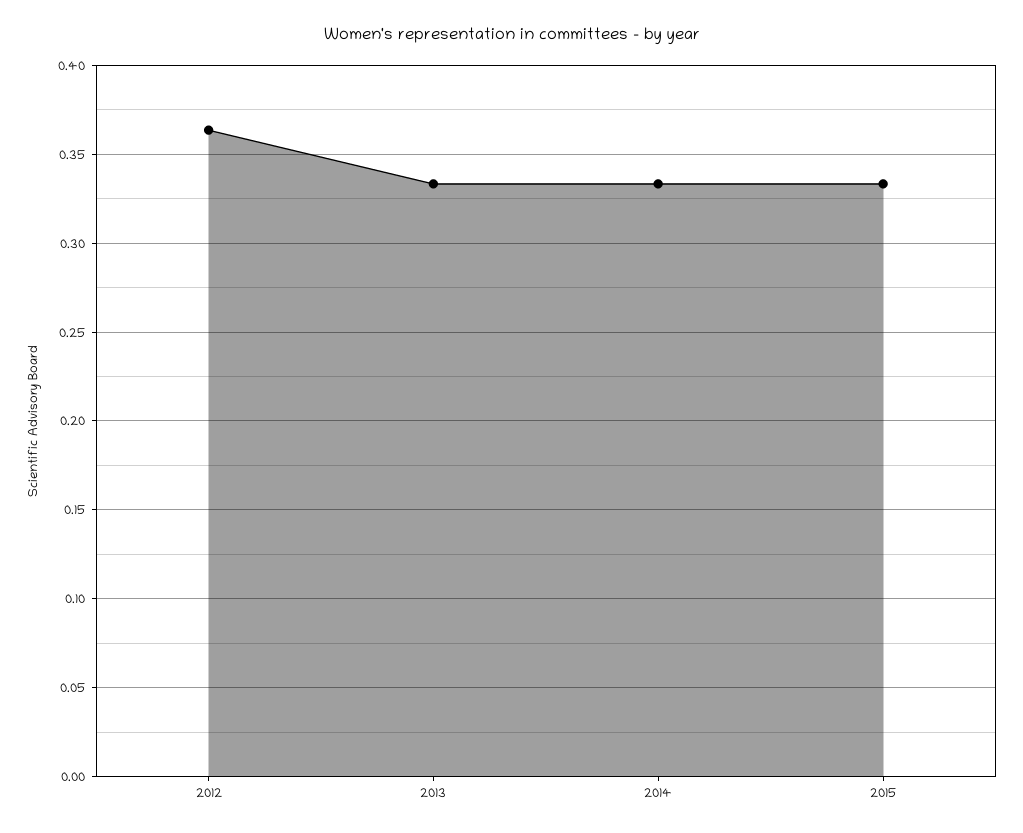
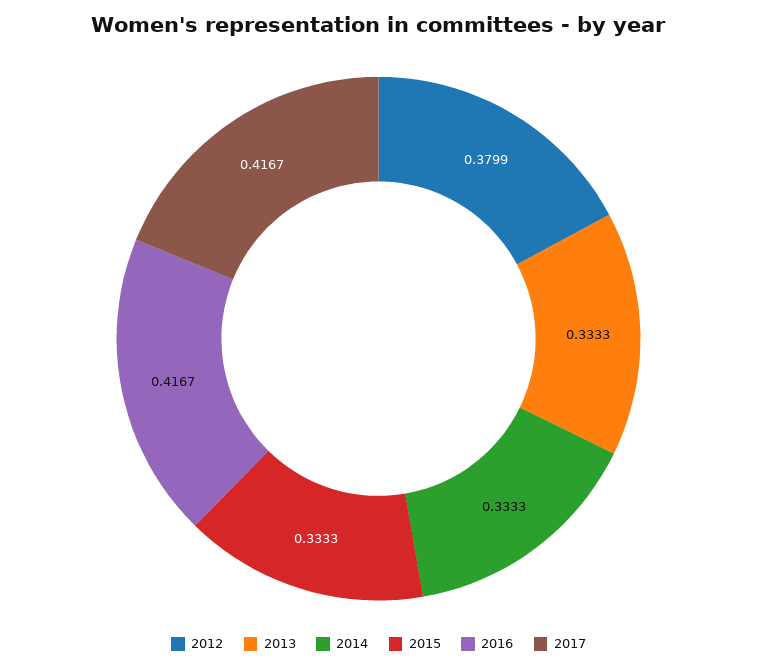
2012: 0.365 -> 0.3799
2016: none -> 0.4167
2017: none -> 0.4167

